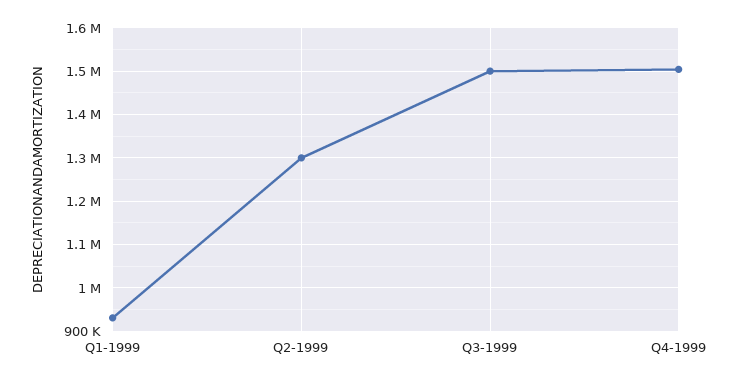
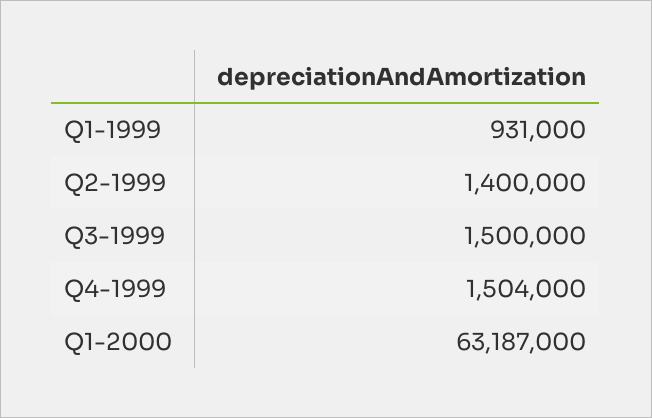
Q2-1999: 1300000 -> 1400000
Q1-2000: none -> 63187000

